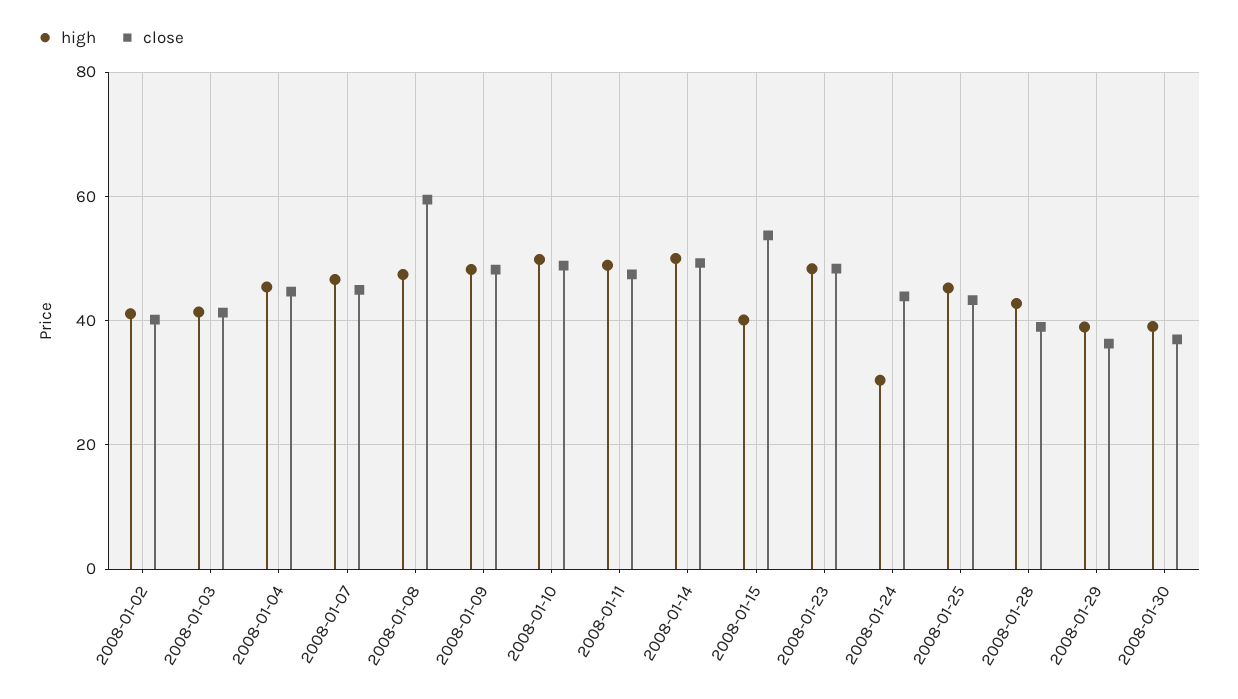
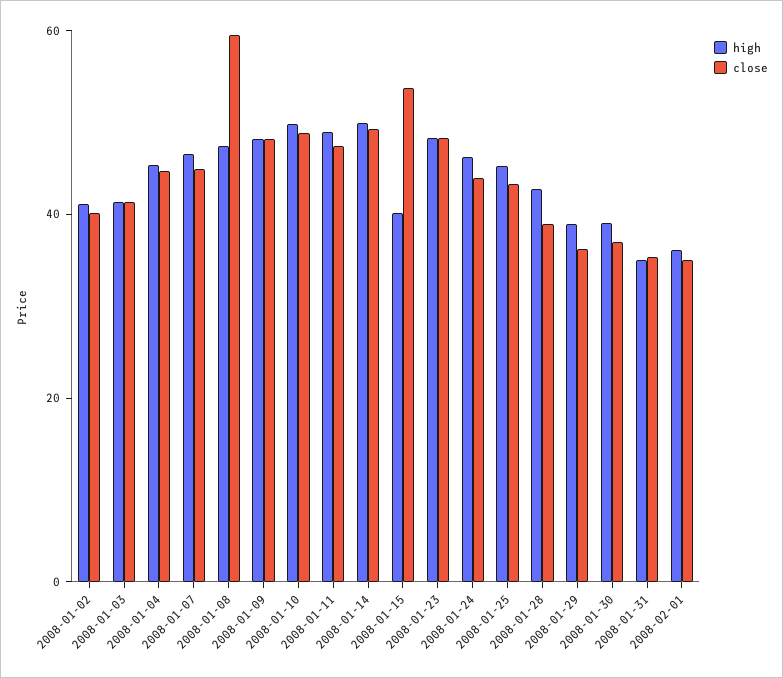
high, 2008-01-24: 30 -> 45
high, 2008-01-31: none -> 35
close, 2008-01-31: none -> 35
high, 2008-02-01: none -> 35
close, 2008-02-01: none -> 35

